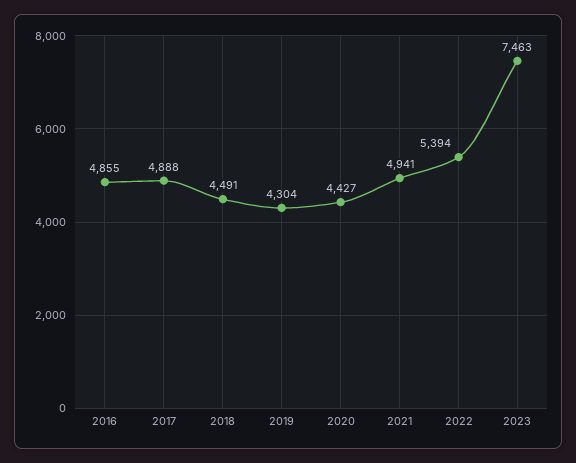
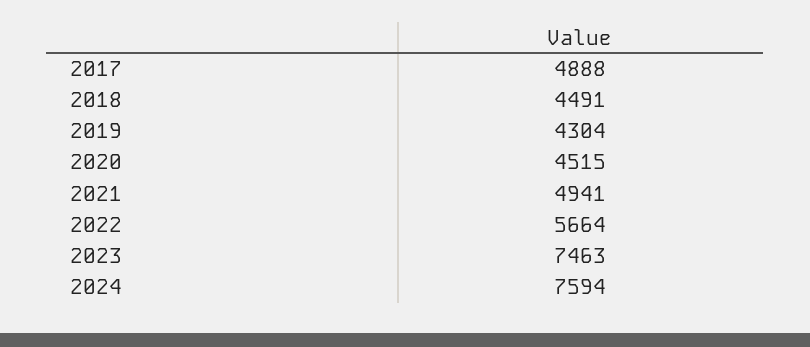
2016: 4855 -> none
2020: 4427 -> 4515
2022: 5394 -> 5664
2024: none -> 7594

